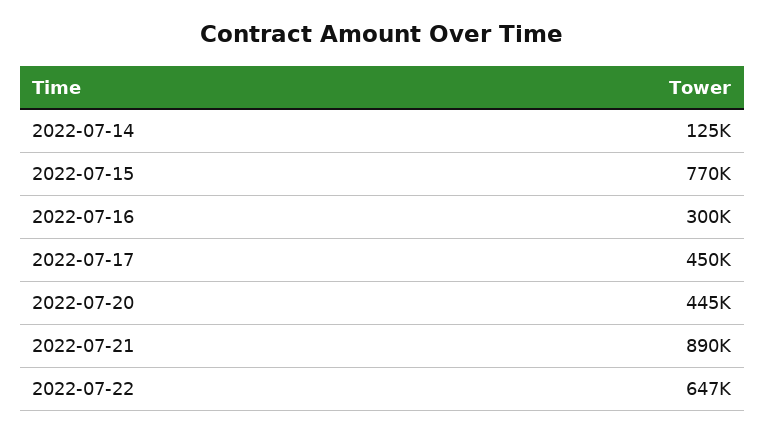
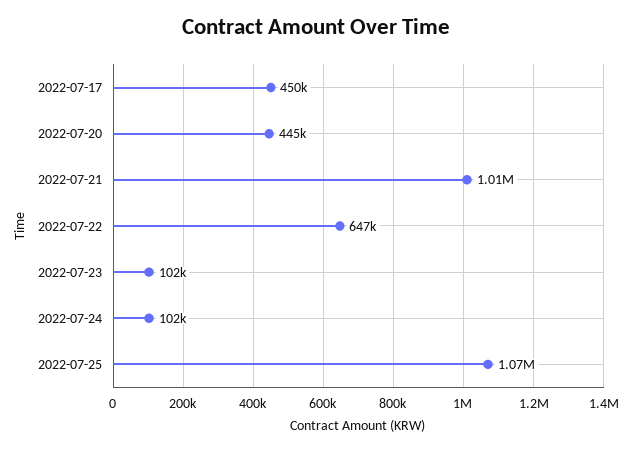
2022-07-14: 125000 -> none
2022-07-15: 770000 -> none
2022-07-16: 300000 -> none
2022-07-21: 890000 -> 1010000
2022-07-23: none -> 102000
2022-07-24: none -> 102000
2022-07-25: none -> 1070000

